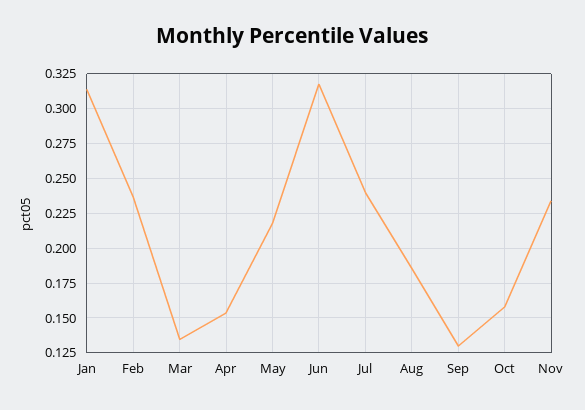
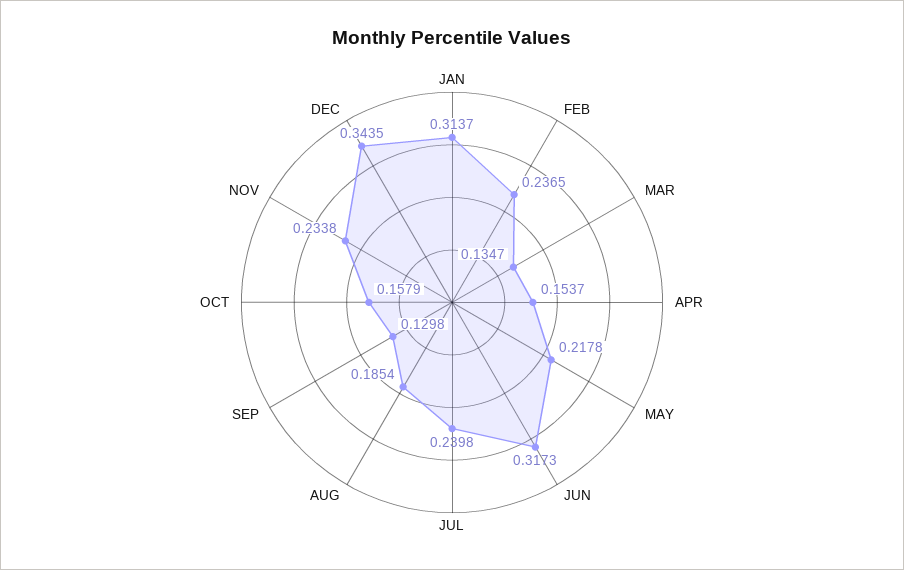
DEC: none -> 0.3435

